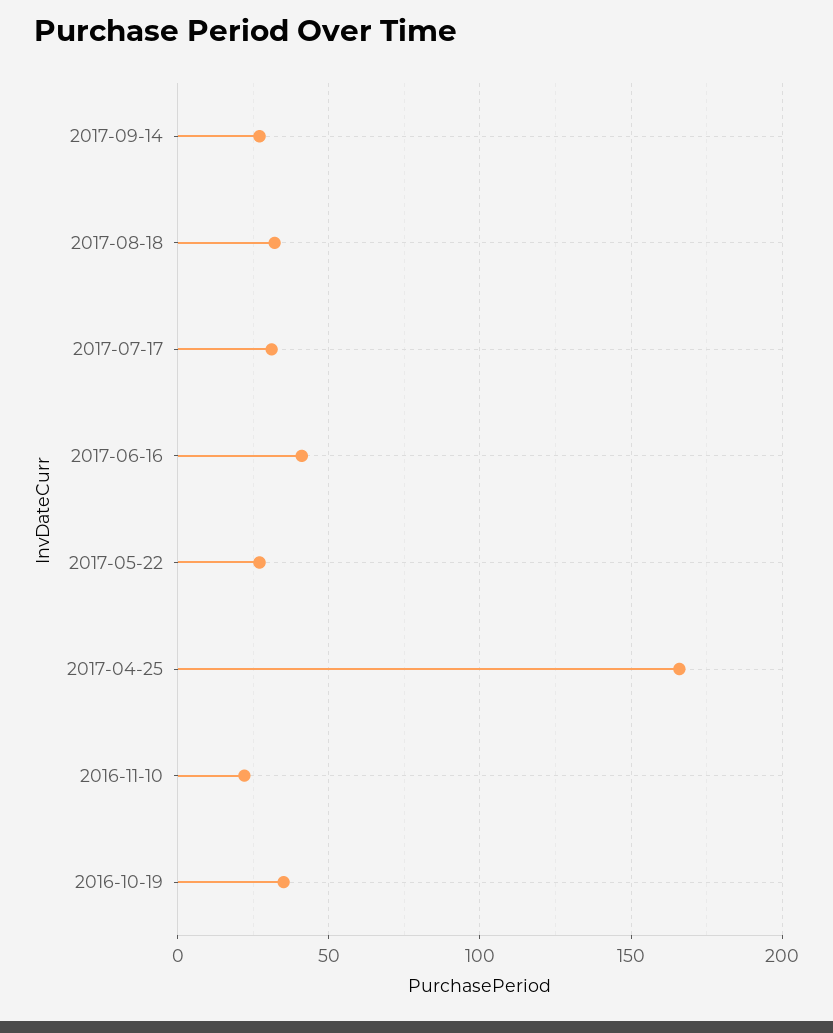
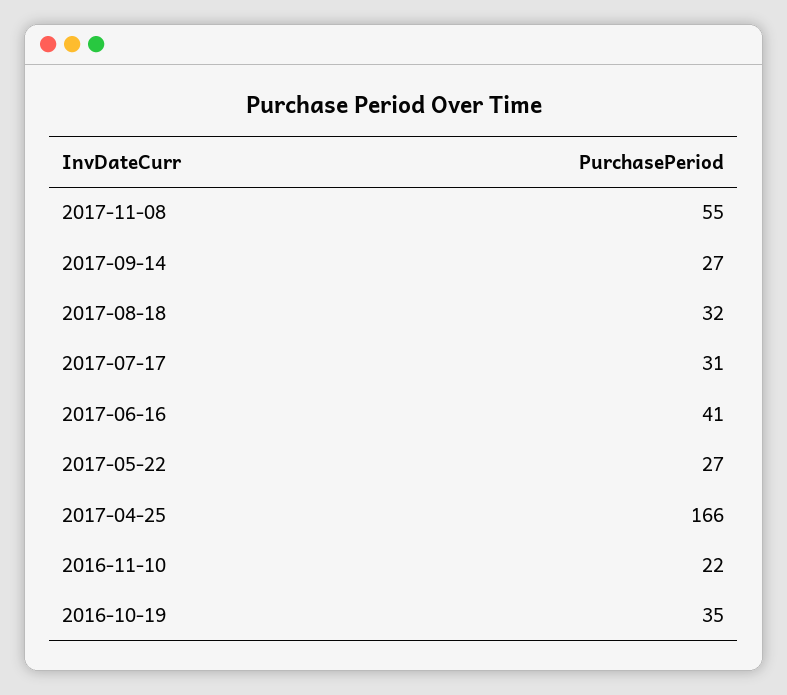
2017-11-08: none -> 55

